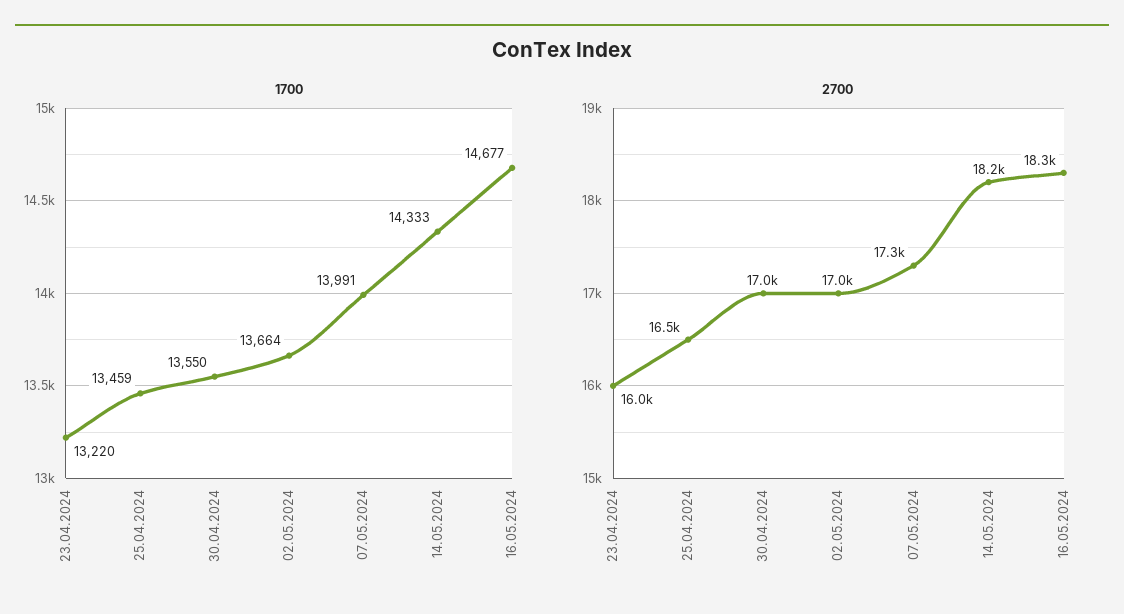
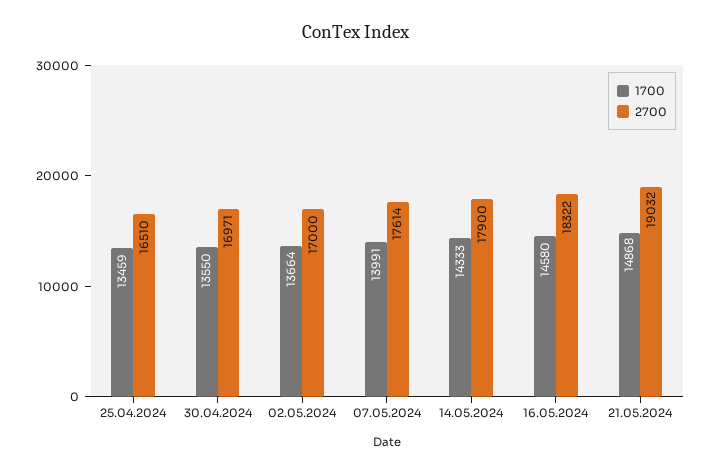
1700, 23.04.2024: 13220 -> none
1700, 16.05.2024: 14677 -> 14580
2700, 23.04.2024: 16000 -> none
2700, 07.05.2024: 17300 -> 17614
2700, 14.05.2024: 18200 -> 17900
1700, 21.05.2024: none -> 14868
2700, 21.05.2024: none -> 19032

